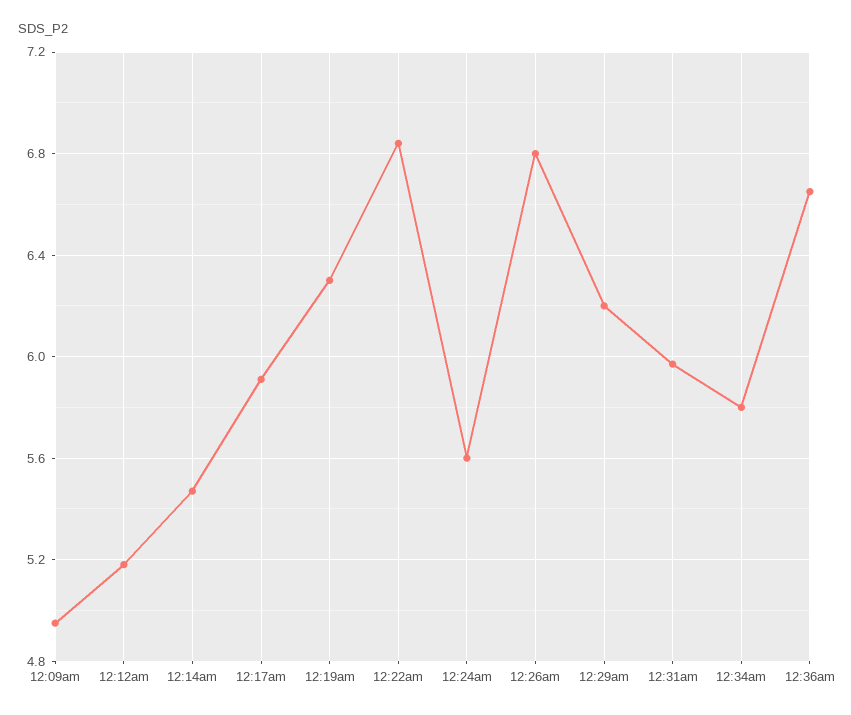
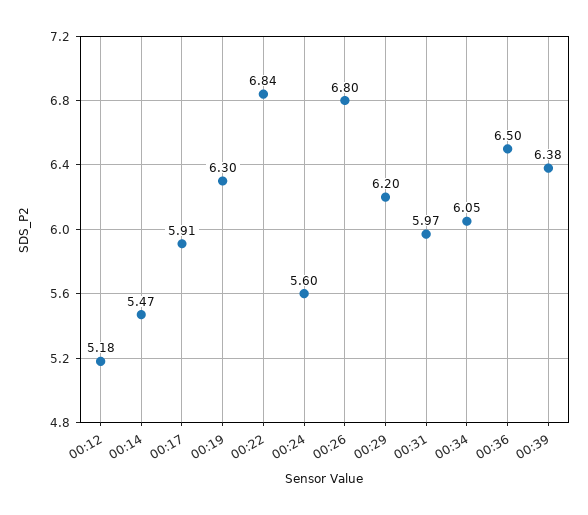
12:09am: 4.95 -> none
12:34am: 5.8 -> 6.05
12:36am: 6.65 -> 6.5
00:39: none -> 6.38

